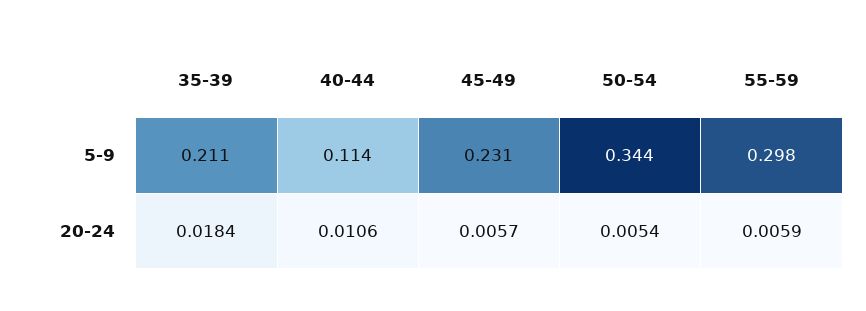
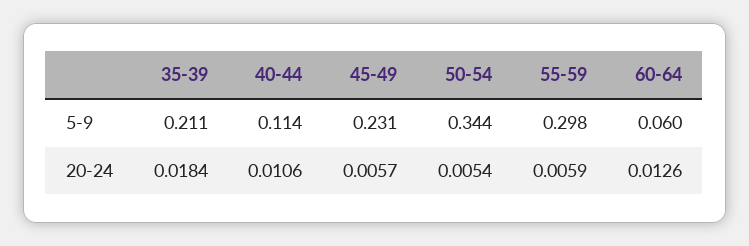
60-64, 5-9: none -> 0.06
60-64, 20-24: none -> 0.0126

